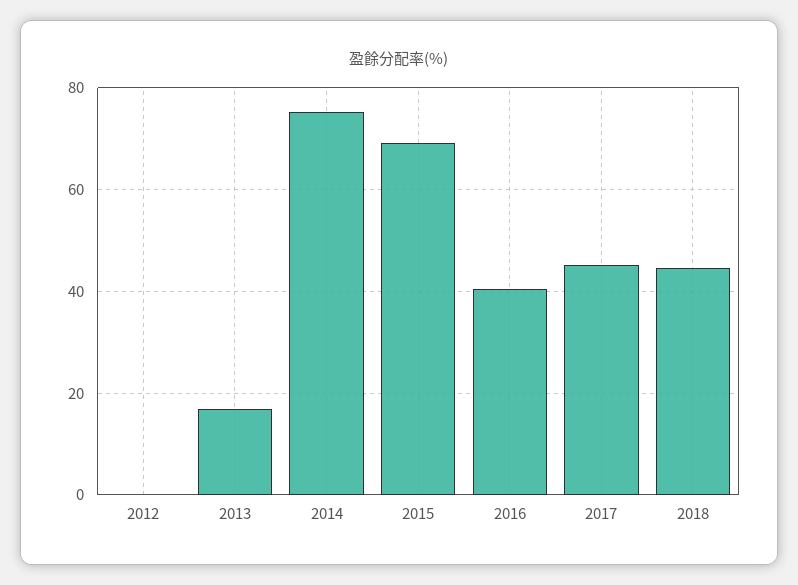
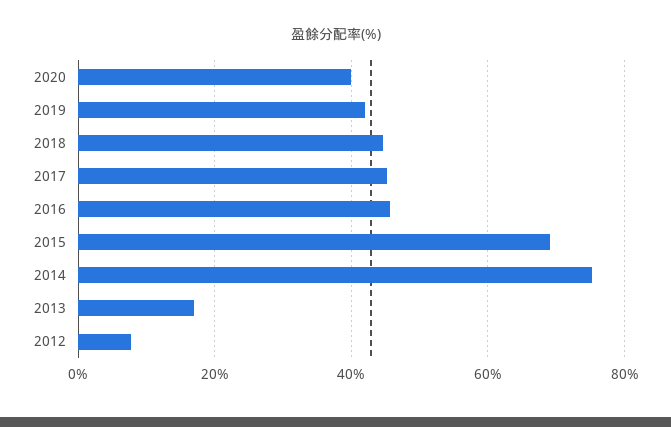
2012: 0 -> 8
2016: 40 -> 46
2020: none -> 40
2019: none -> 42

